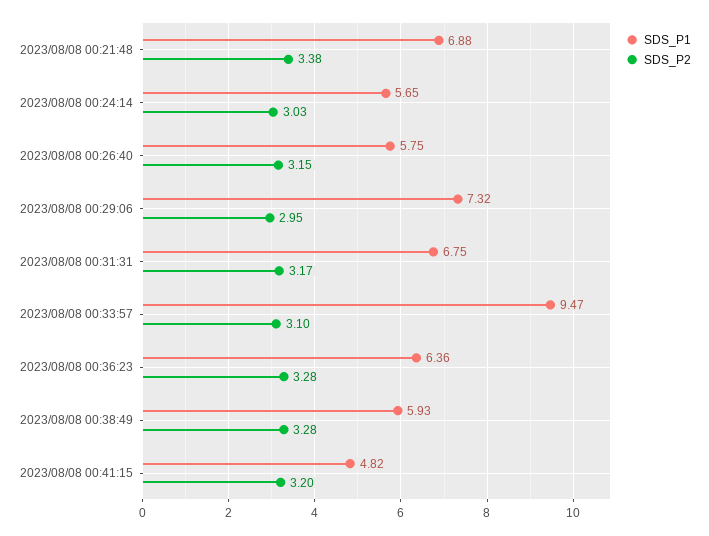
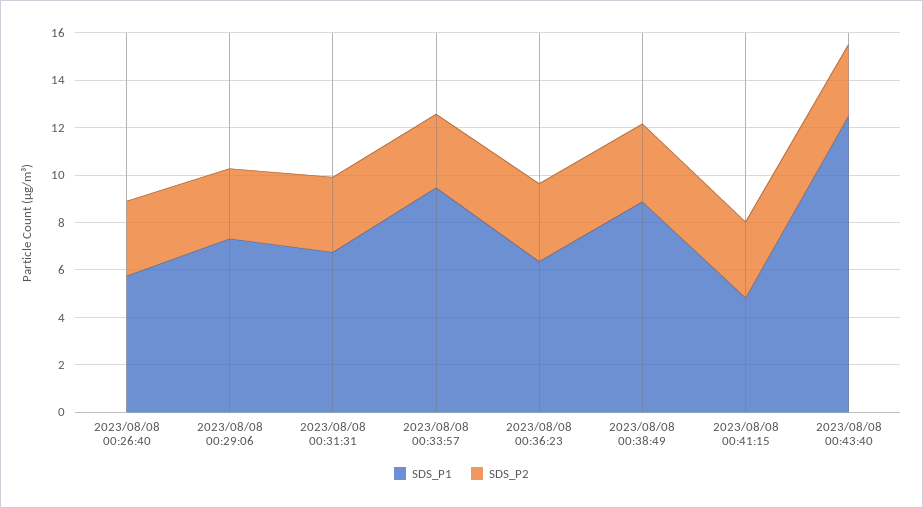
SDS_P1, 2023/08/08 00:21:48: 6.88 -> none
SDS_P2, 2023/08/08 00:21:48: 3.38 -> none
SDS_P1, 2023/08/08 00:24:14: 5.65 -> none
SDS_P2, 2023/08/08 00:24:14: 3.03 -> none
SDS_P1, 2023/08/08 00:38:49: 5.93 -> 9
SDS_P1, 2023/08/08 00:43:40: none -> 12.5
SDS_P2, 2023/08/08 00:43:40: none -> 3

